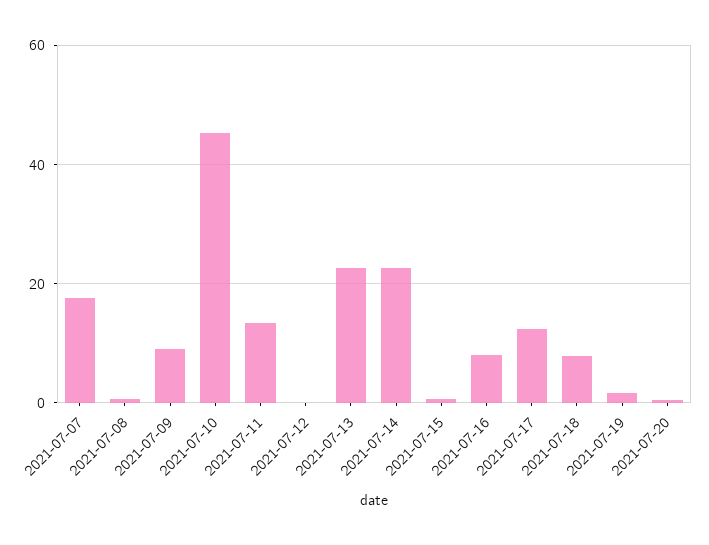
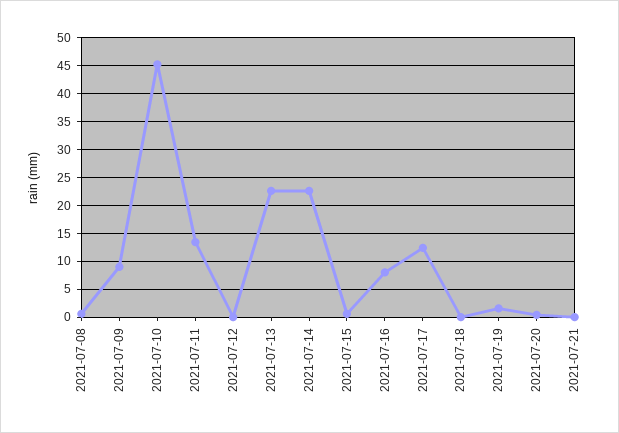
2021-07-07: 18 -> none
2021-07-18: 8 -> 0
2021-07-21: none -> 0

